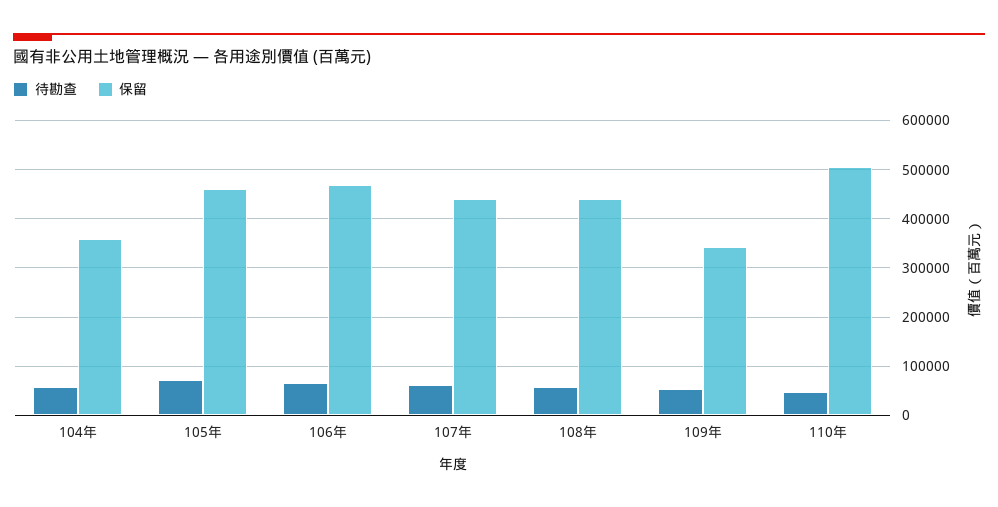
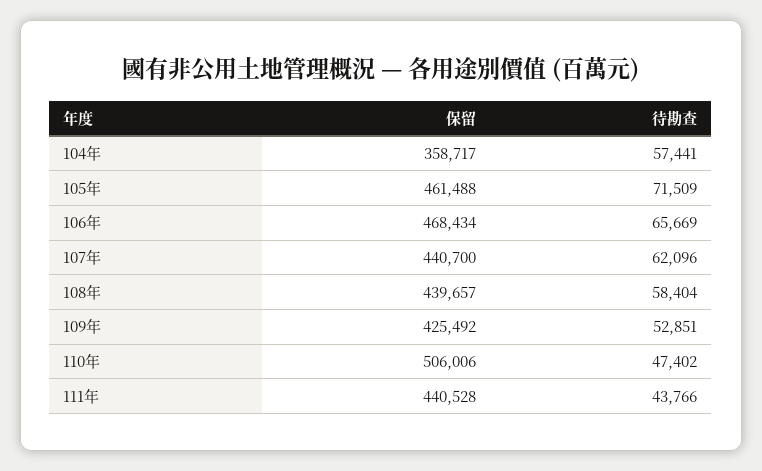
保留, 109年: 340000 -> 425492
保留, 111年: none -> 440528
待勘查, 111年: none -> 43766

